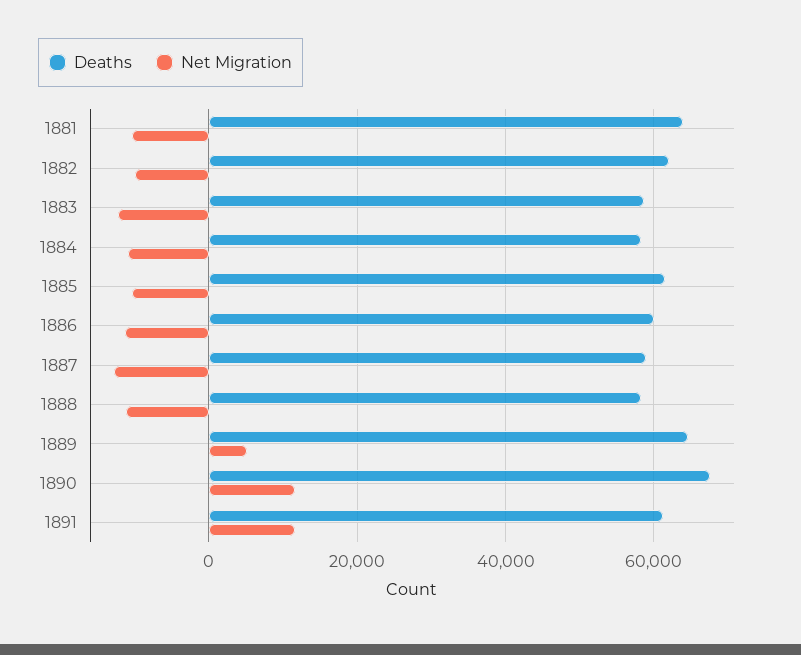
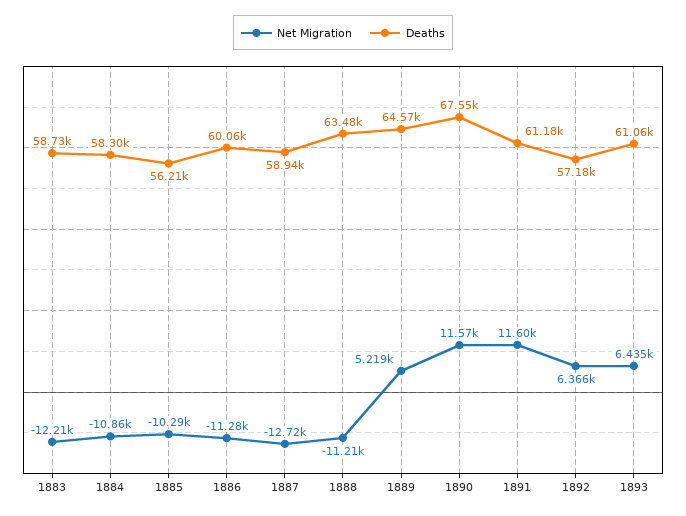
Deaths, 1881: 64000 -> none
Net Migration, 1881: -10000 -> none
Deaths, 1882: 62000 -> none
Net Migration, 1882: -10000 -> none
Deaths, 1885: 62000 -> 56210
Deaths, 1888: 58000 -> 63480
Net Migration, 1892: none -> 6366
Deaths, 1892: none -> 57180
Net Migration, 1893: none -> 6435
Deaths, 1893: none -> 61060

